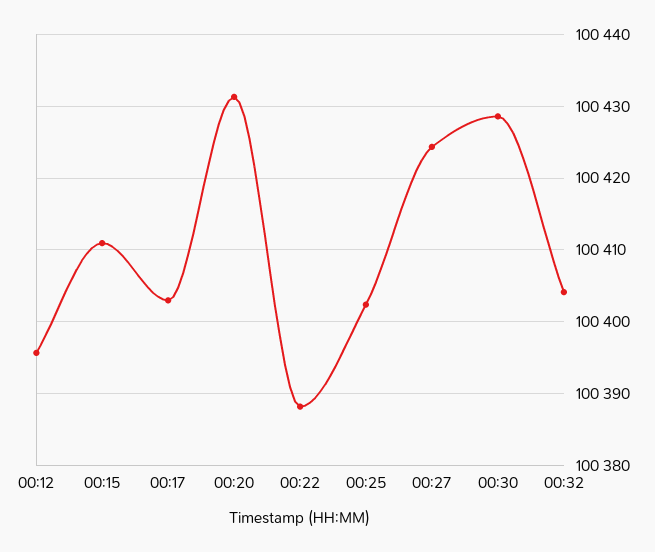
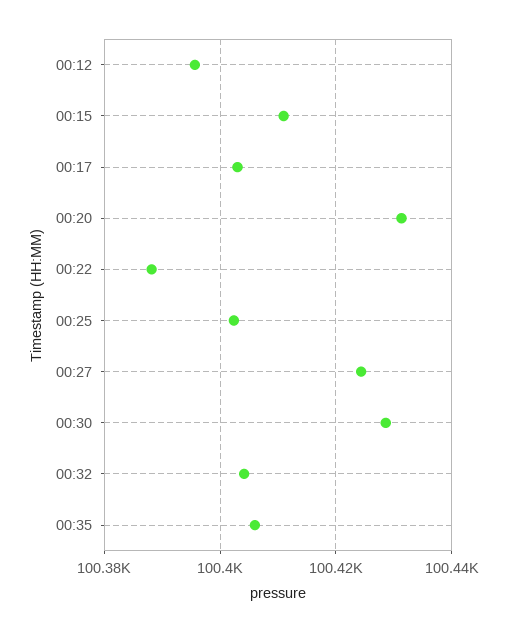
00:35: none -> 100406

